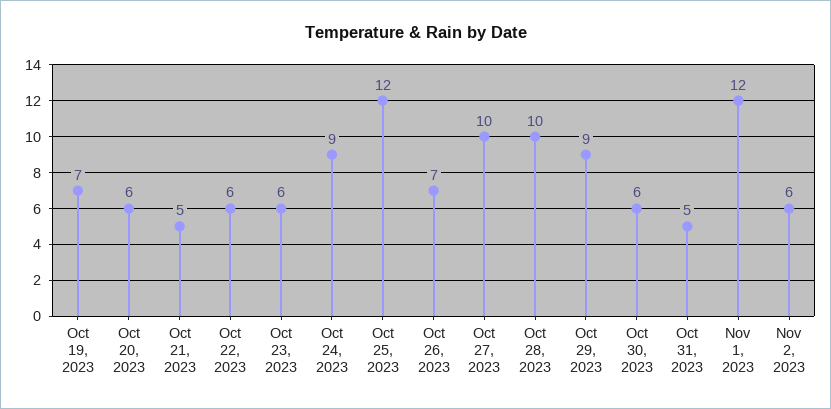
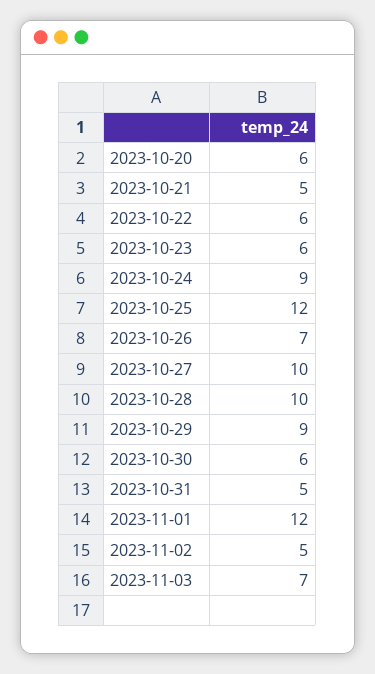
Oct 19, 2023: 7 -> none
Nov 2, 2023: 6 -> 5
2023-11-03: none -> 7

